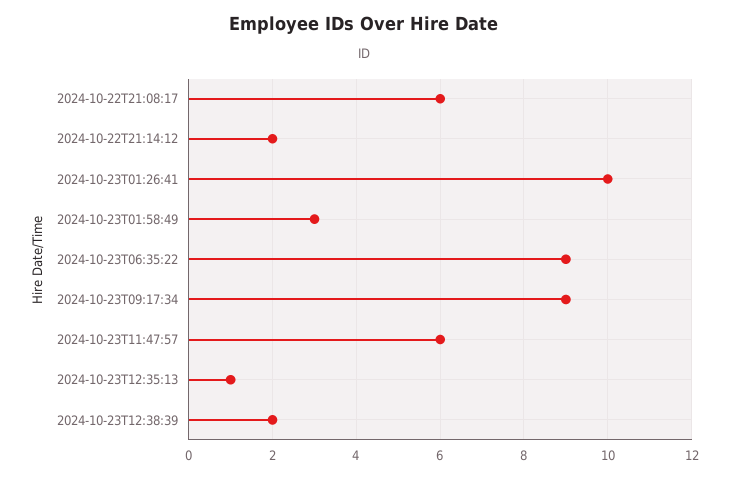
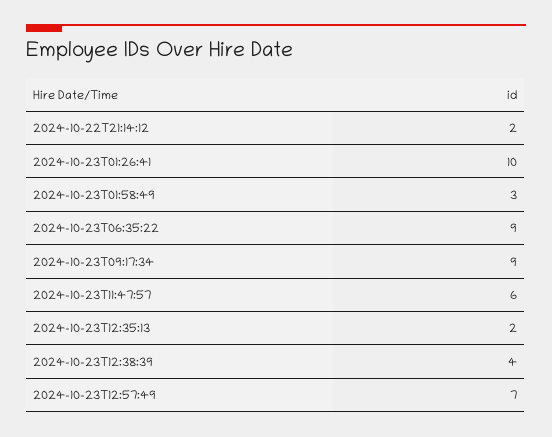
2024-10-22T21:08:17: 6 -> none
2024-10-23T12:35:13: 1 -> 2
2024-10-23T12:38:39: 2 -> 4
2024-10-23T12:57:49: none -> 7

